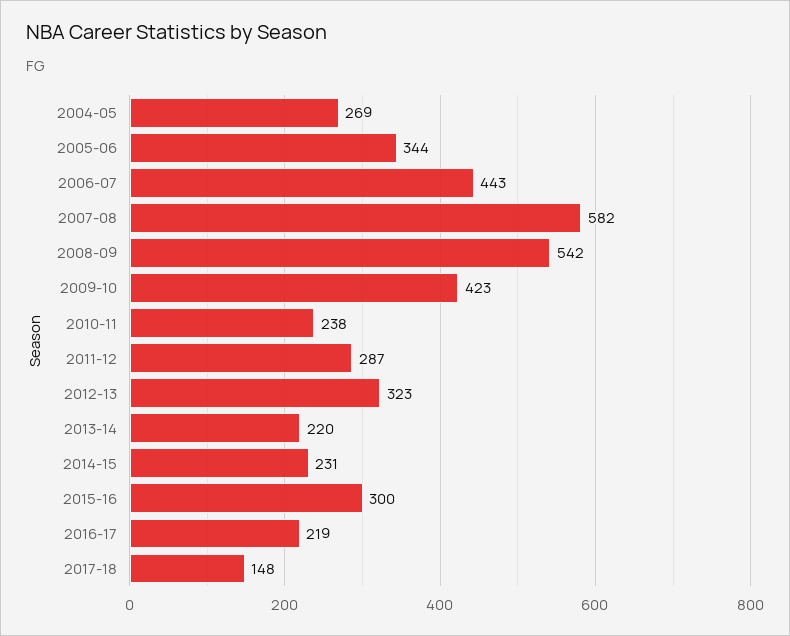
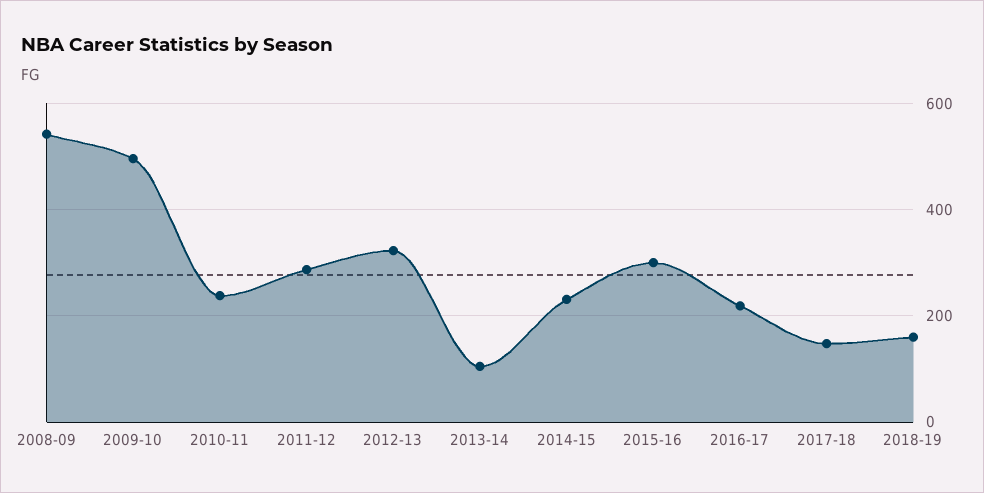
2004-05: 269 -> none
2005-06: 344 -> none
2006-07: 443 -> none
2007-08: 582 -> none
2009-10: 423 -> 500
2013-14: 220 -> 100
2018-19: none -> 160

